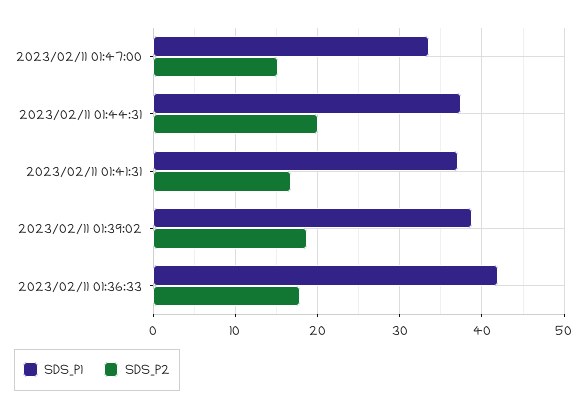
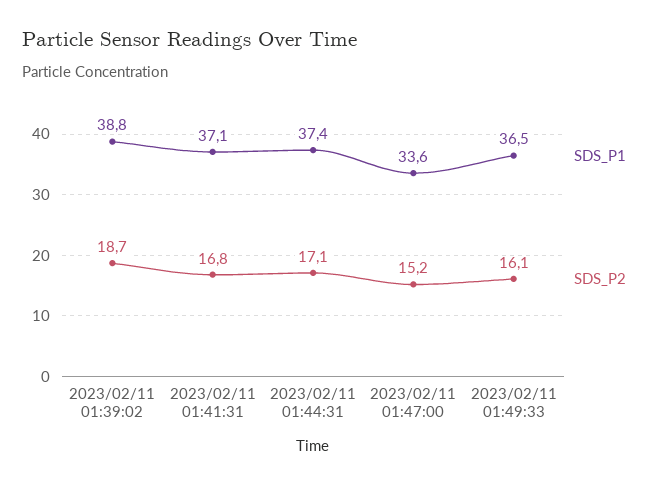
SDS_P2, 2023/02/11 01:44:31: 20 -> 17.1
SDS_P1, 2023/02/11 01:36:33: 42 -> none
SDS_P2, 2023/02/11 01:36:33: 18 -> none
SDS_P1, 2023/02/11 01:49:33: none -> 36.5
SDS_P2, 2023/02/11 01:49:33: none -> 16.1

